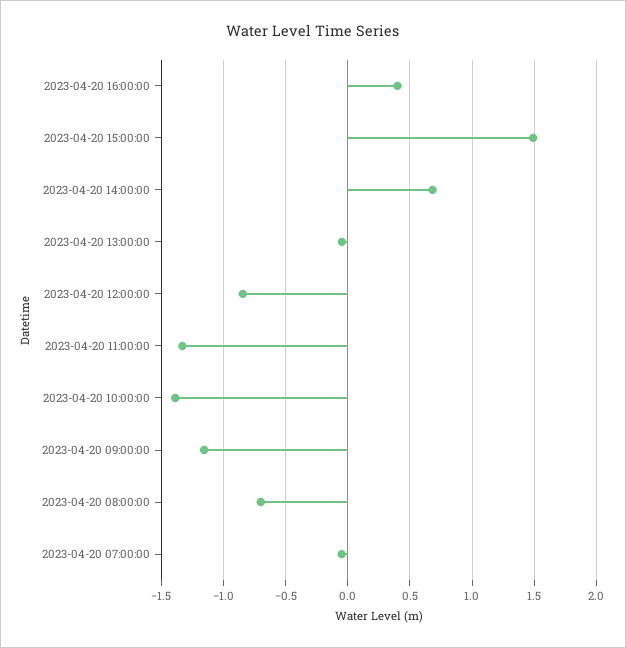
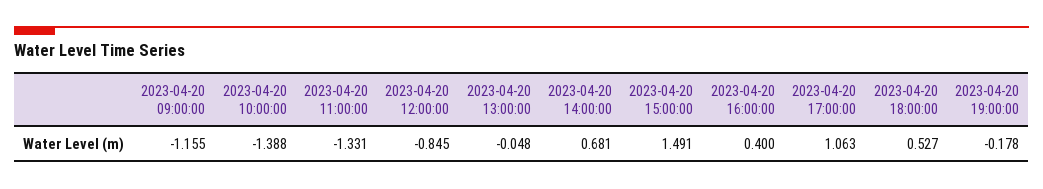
2023-04-20 08:00:00: -0.7 -> none
2023-04-20 07:00:00: -0.05 -> none
2023-04-20 17:00:00: none -> 1.063
2023-04-20 18:00:00: none -> 0.527
2023-04-20 19:00:00: none -> -0.178

